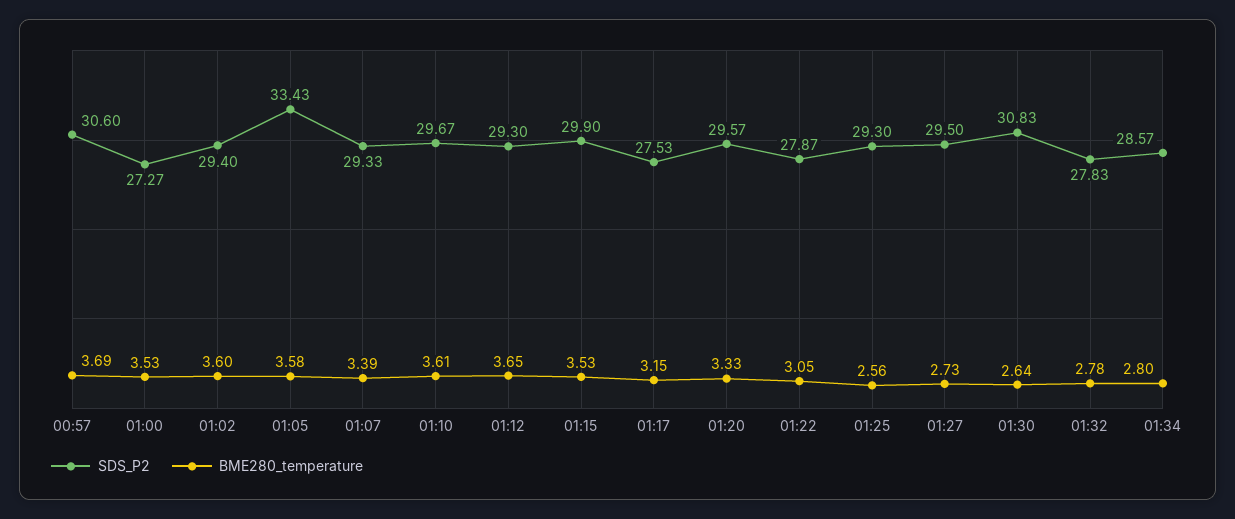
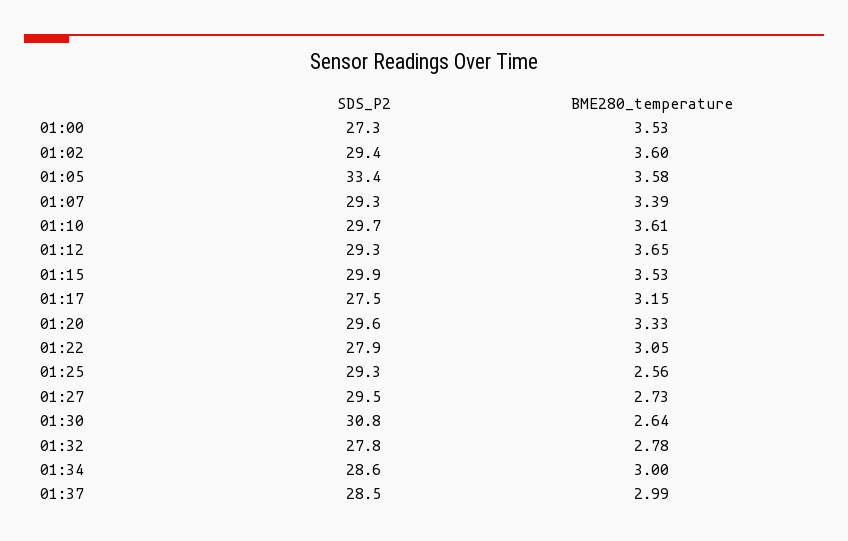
SDS_P2, 00:57: 30.6 -> none
BME280_temperature, 00:57: 3.69 -> none
BME280_temperature, 01:34: 2.8 -> 3
SDS_P2, 01:37: none -> 28.5
BME280_temperature, 01:37: none -> 2.99

